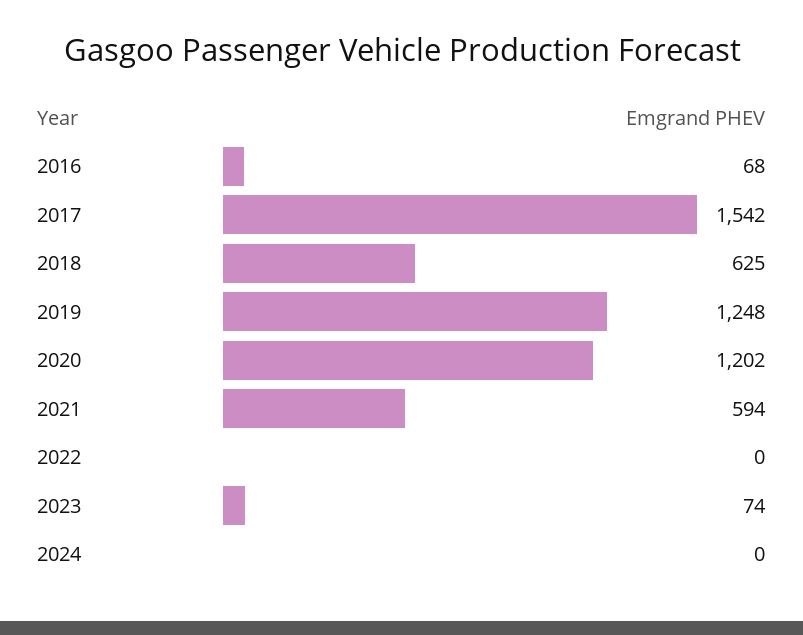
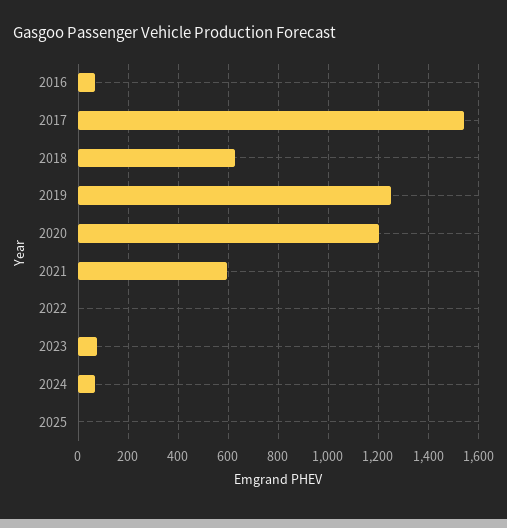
2024: 0 -> 75
2025: none -> 0

